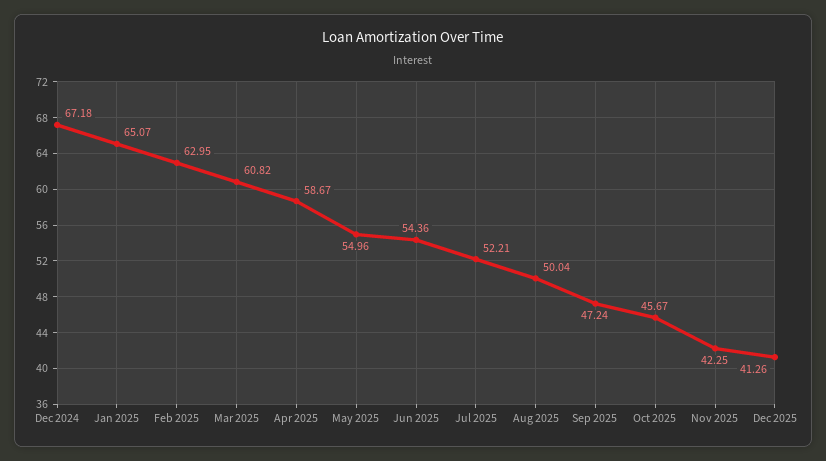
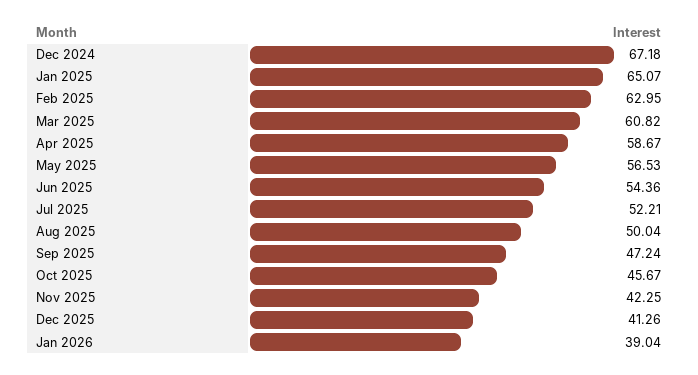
May 2025: 54.96 -> 56.53
Jan 2026: none -> 39.04

